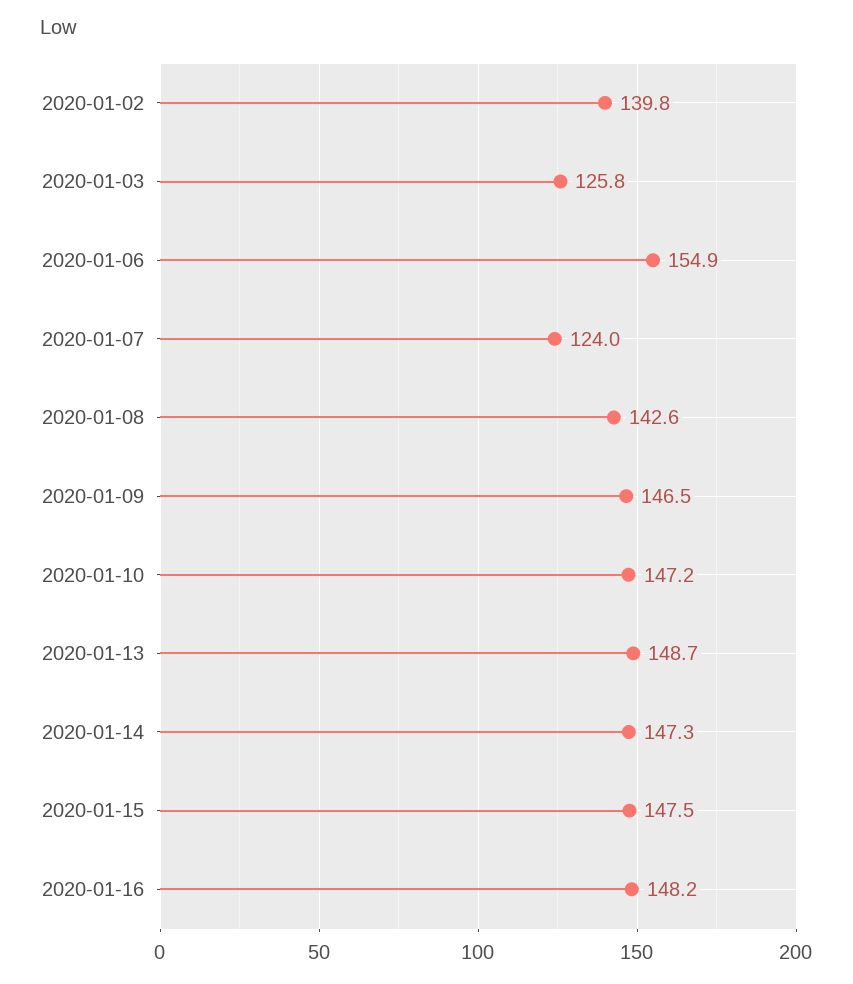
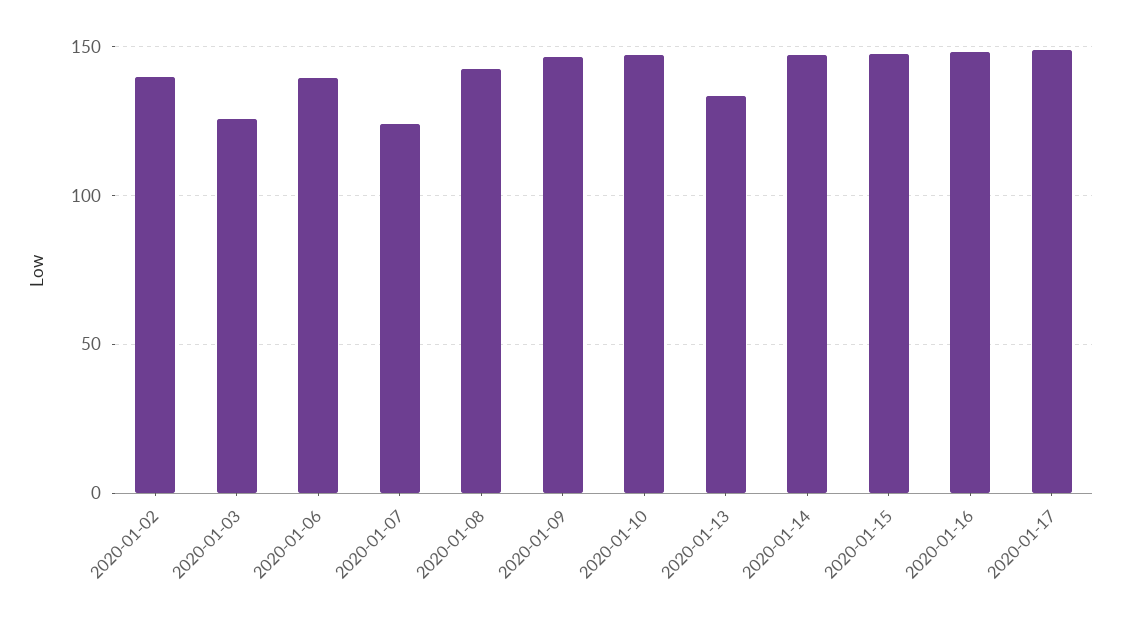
2020-01-06: 154.9 -> 140
2020-01-13: 148.7 -> 135
2020-01-17: none -> 150

